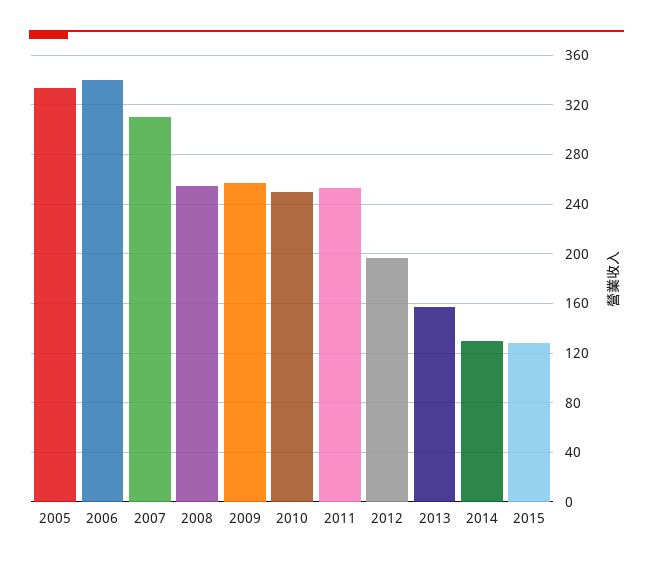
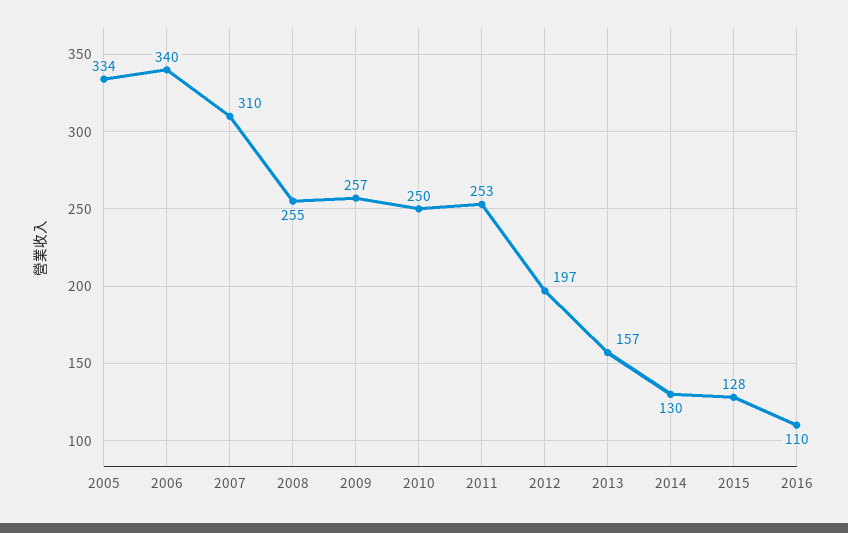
2016: none -> 110

